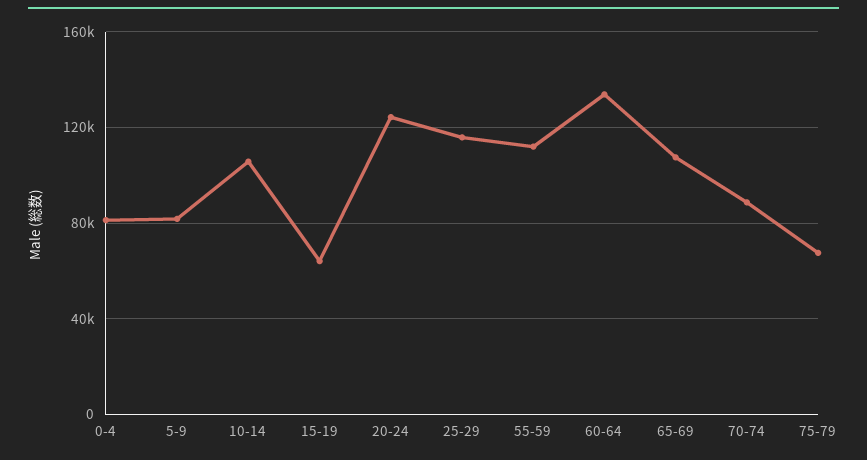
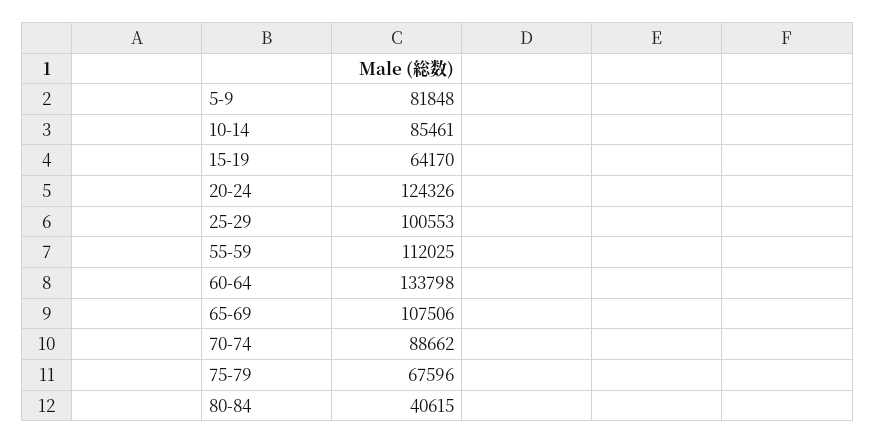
0-4: 80000 -> none
10-14: 105000 -> 85461
25-29: 115000 -> 100553
80-84: none -> 40615

